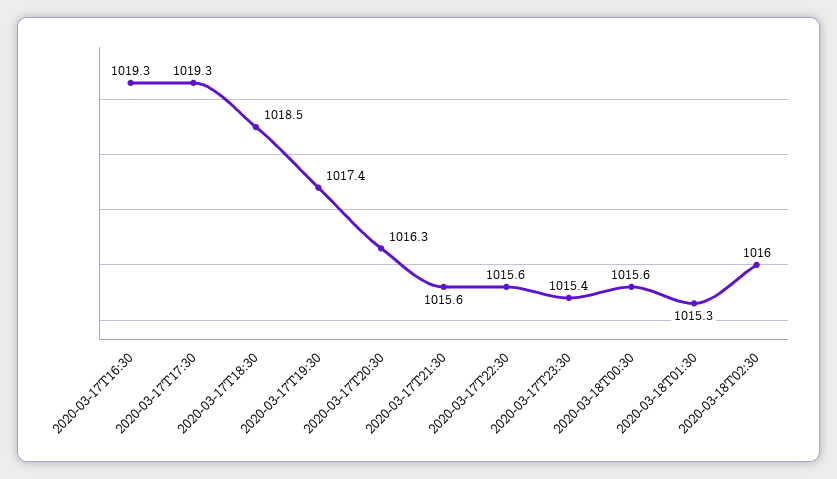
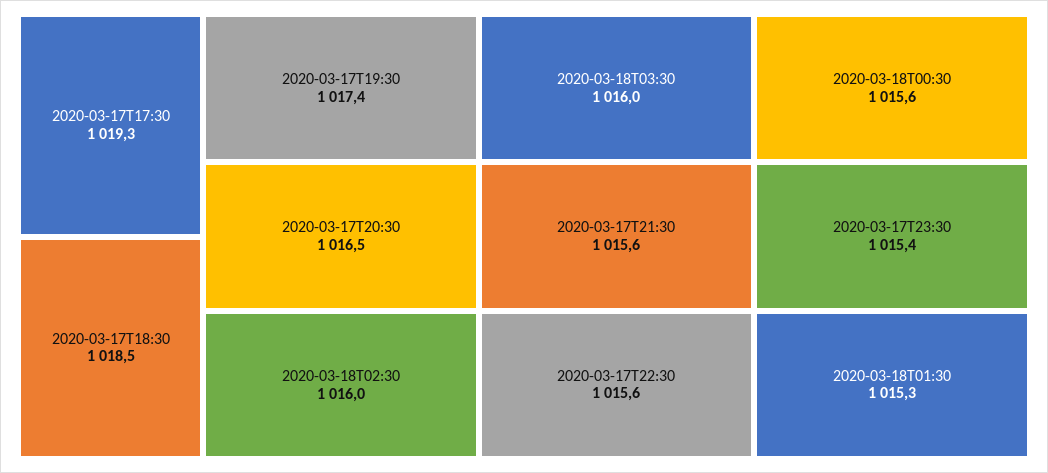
2020-03-17T16:30: 1019.3 -> none
2020-03-17T20:30: 1016.3 -> 1016.5
2020-03-18T03:30: none -> 1016

